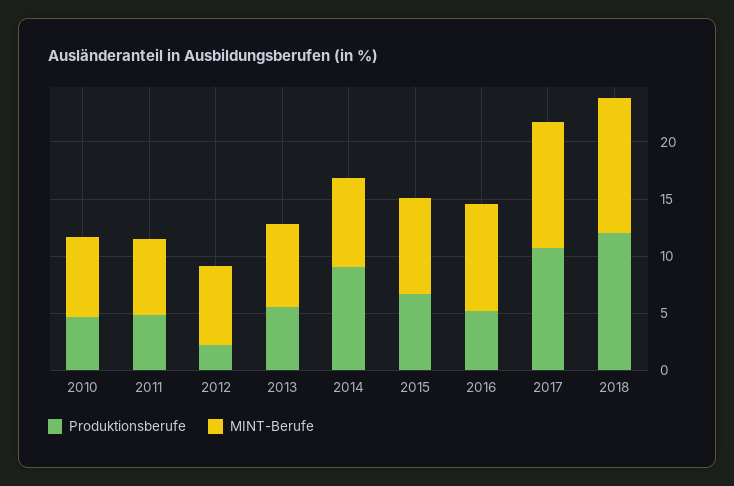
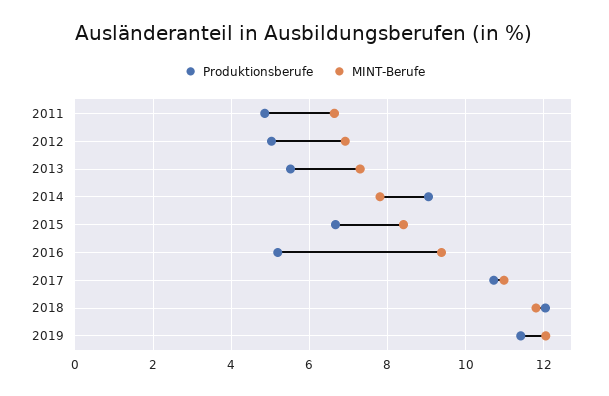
Produktionsberufe, 2010: 5 -> none
MINT-Berufe, 2010: 7 -> none
Produktionsberufe, 2012: 2 -> 5
Produktionsberufe, 2019: none -> 11.4
MINT-Berufe, 2019: none -> 12

